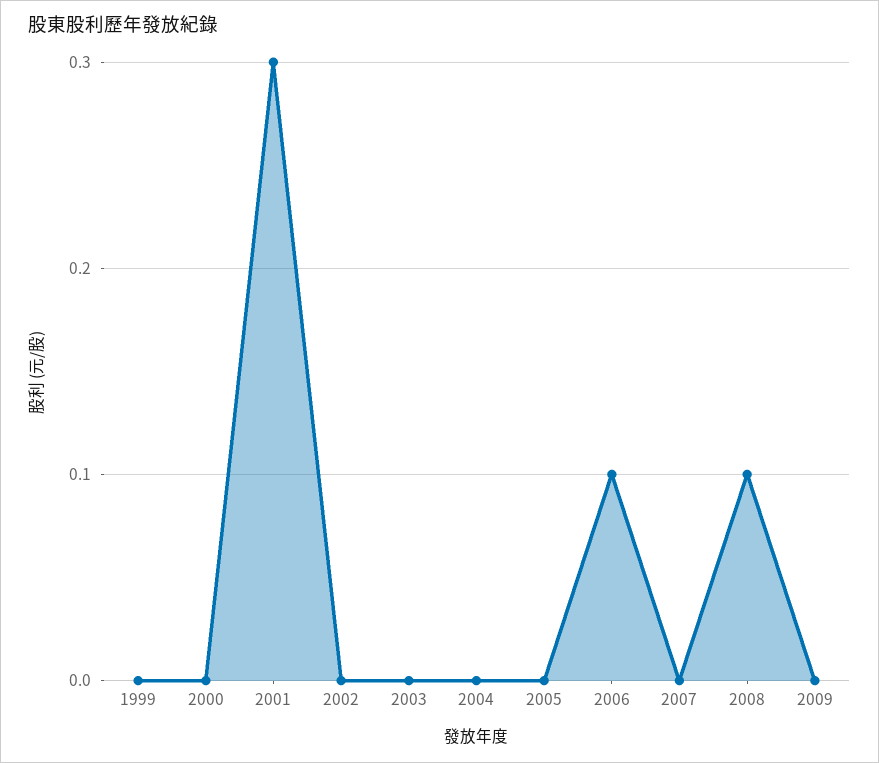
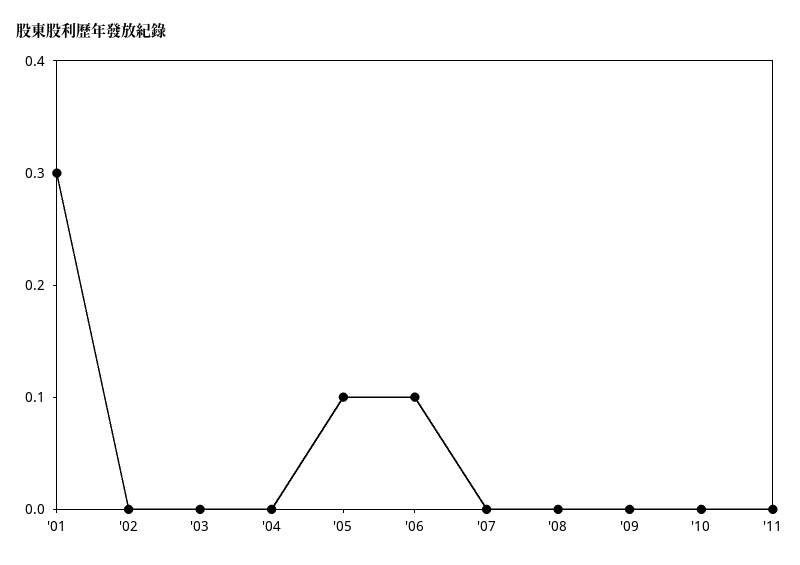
1999: 0 -> none
2000: 0 -> none
2005: 0 -> 0.1
2008: 0.1 -> 0
'10: none -> 0
'11: none -> 0

